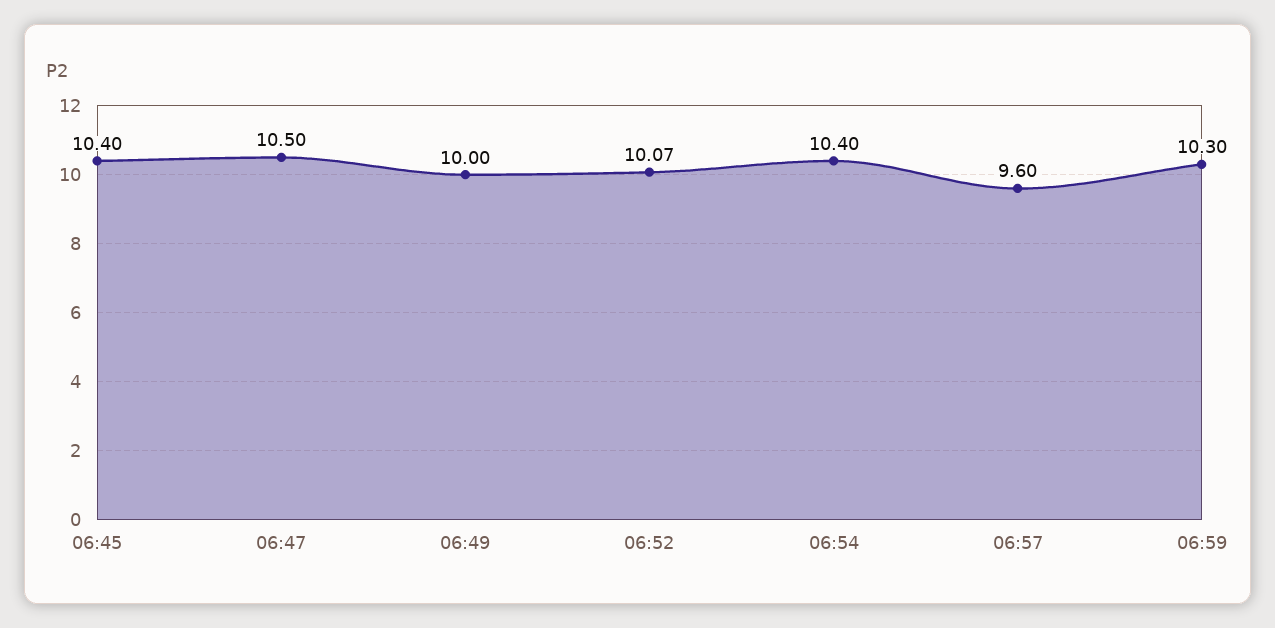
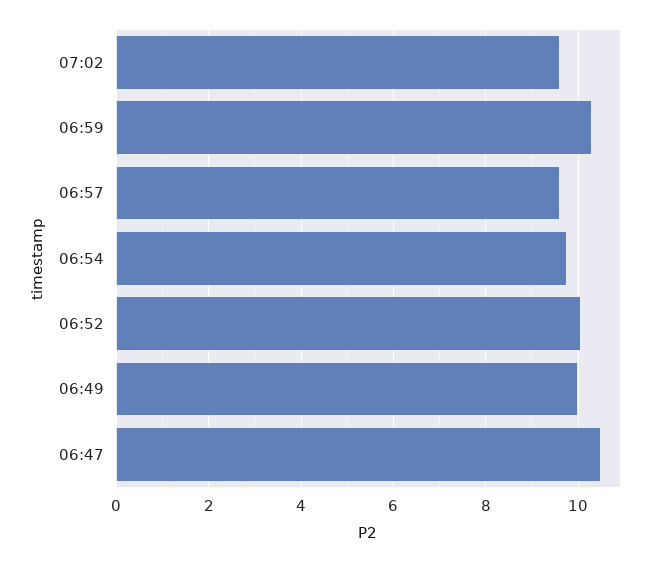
06:45: 10.4 -> none
06:54: 10.4 -> 9.8
07:02: none -> 9.6

